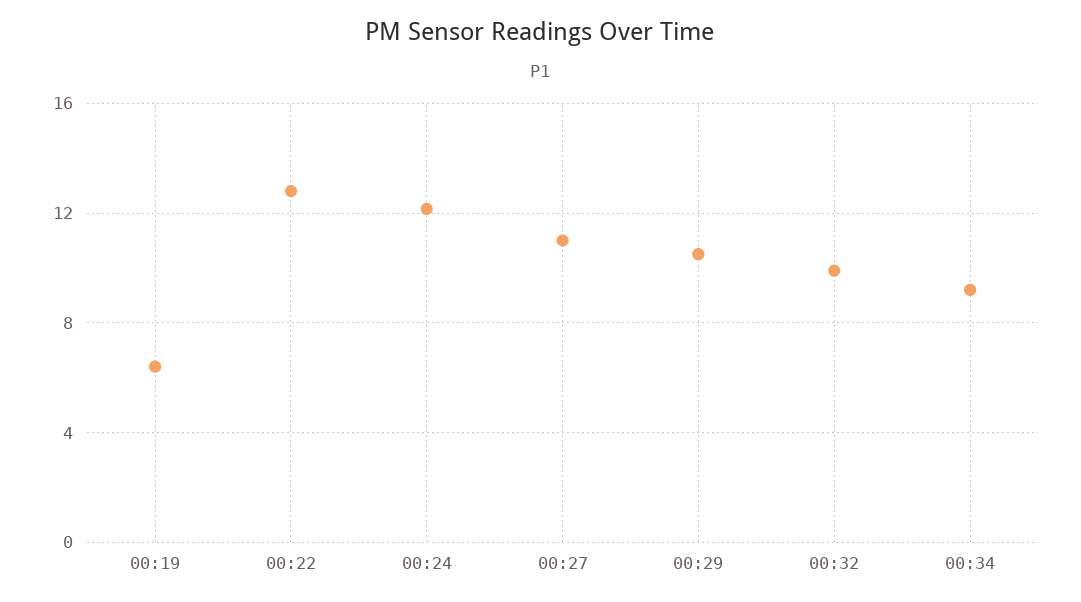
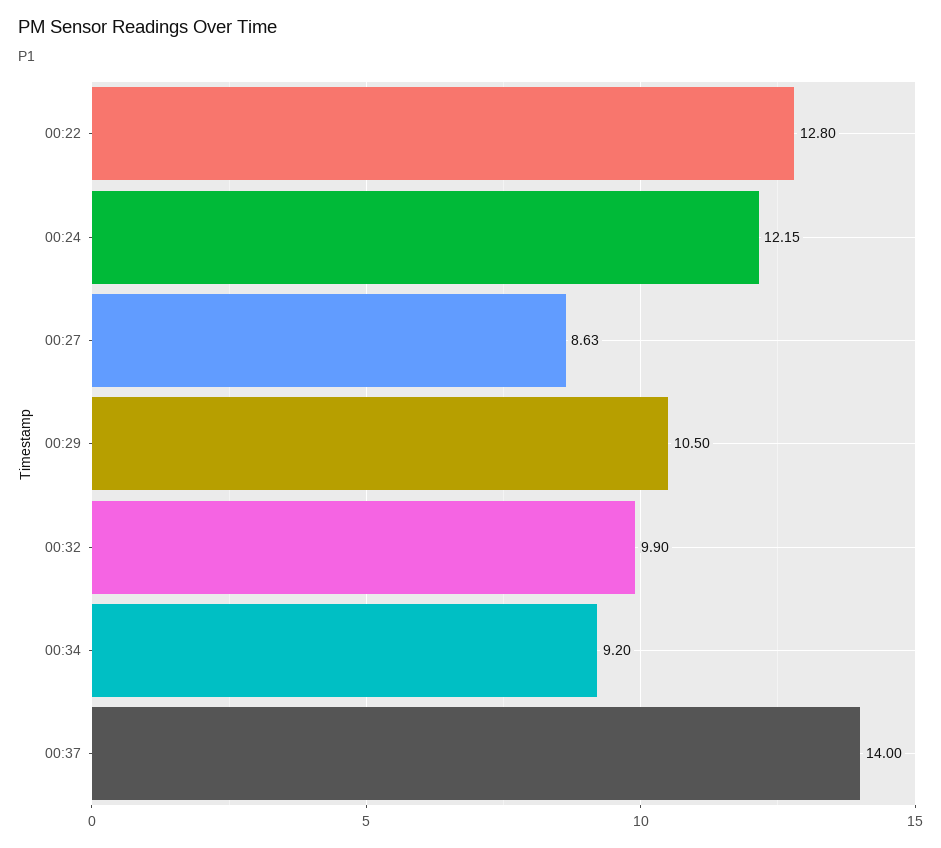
00:19: 6.5 -> none
00:27: 11 -> 8.63
00:37: none -> 14

